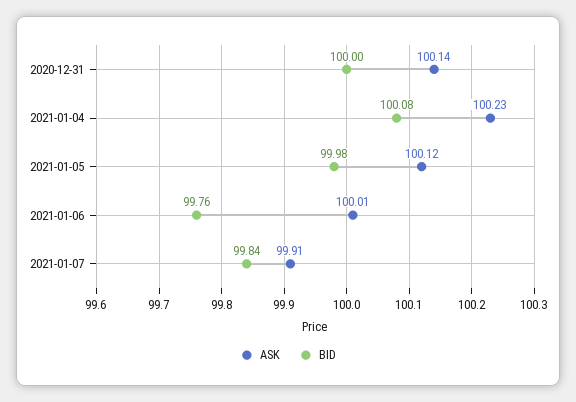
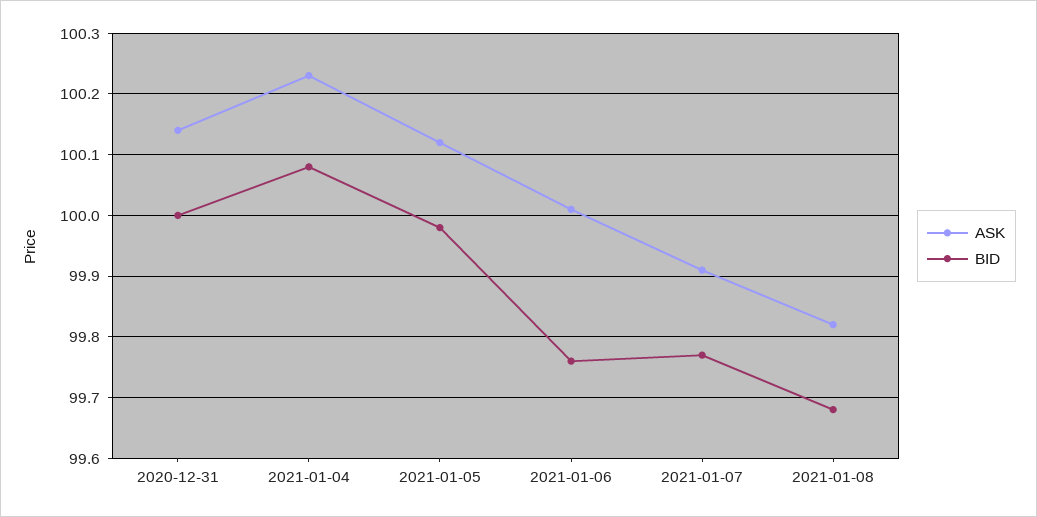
BID, 2021-01-07: 99.84 -> 99.77
ASK, 2021-01-08: none -> 99.82
BID, 2021-01-08: none -> 99.68

